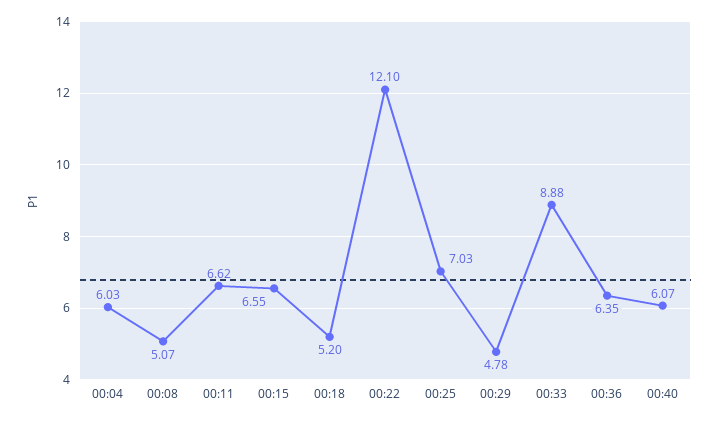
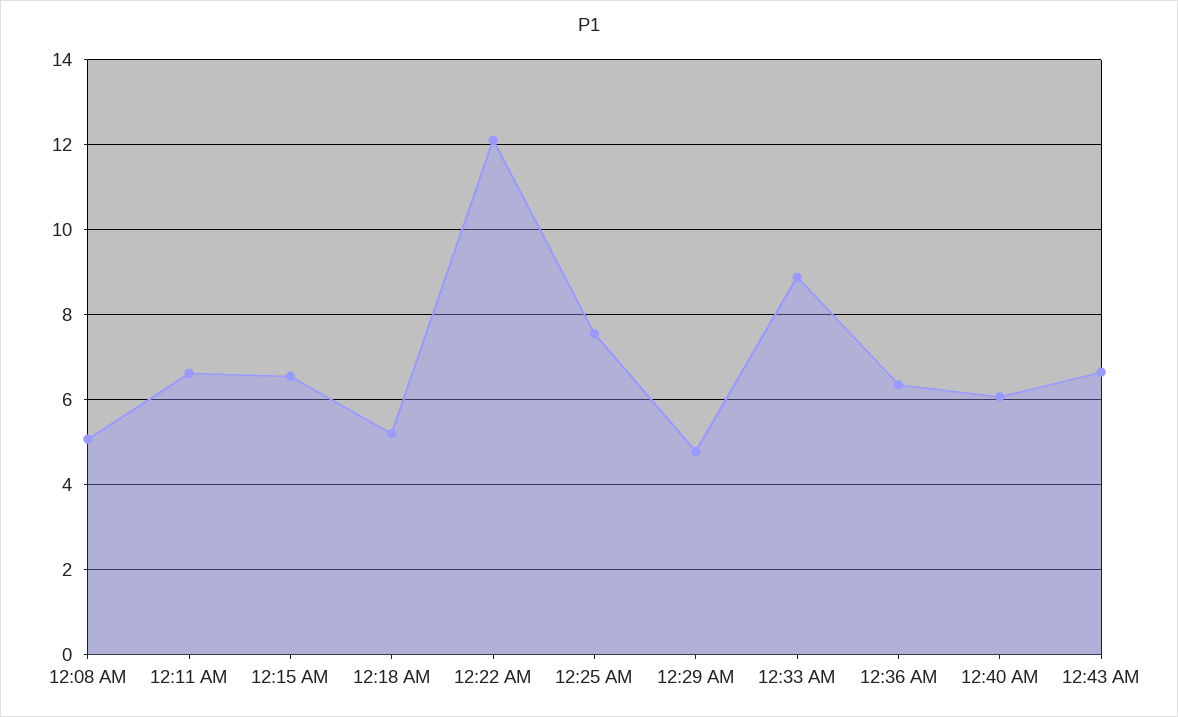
00:04: 6.03 -> none
00:25: 7.03 -> 7.6
12:43 AM: none -> 6.6

